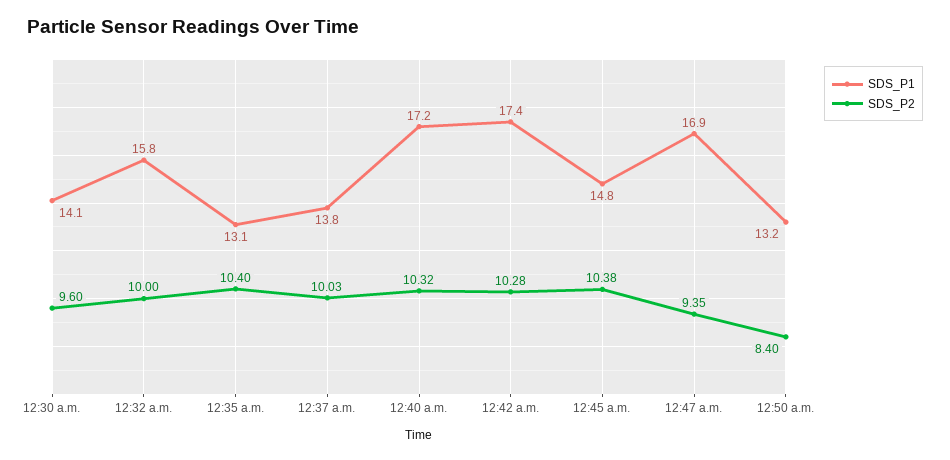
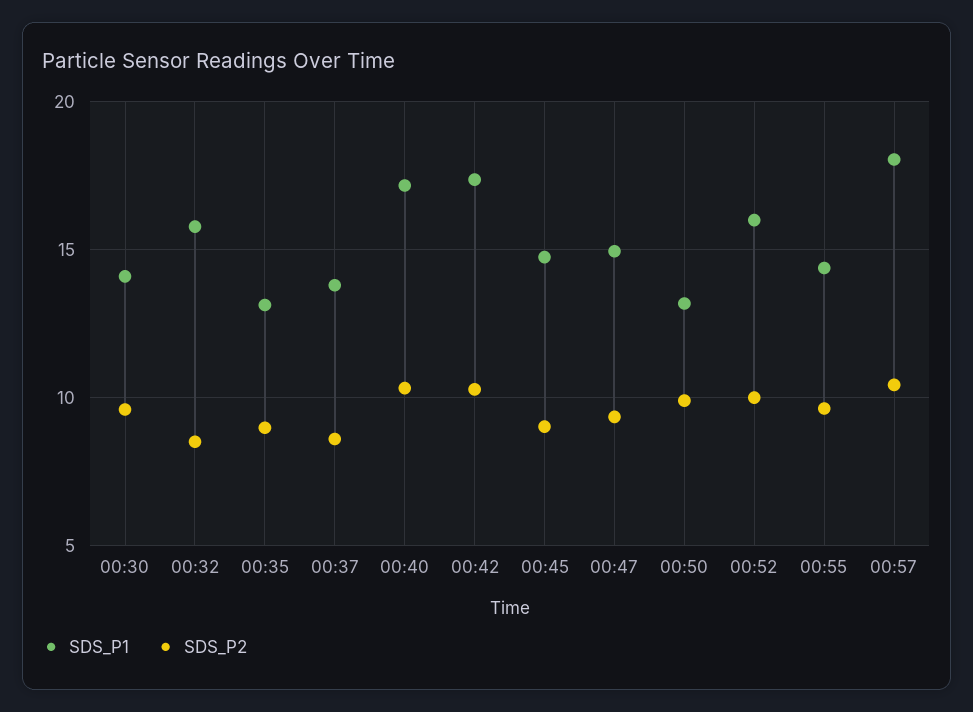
SDS_P2, 12:32 a.m.: 10 -> 8.5
SDS_P2, 12:35 a.m.: 10.4 -> 9
SDS_P2, 12:37 a.m.: 10.03 -> 8.5
SDS_P2, 12:45 a.m.: 10.38 -> 9
SDS_P1, 12:47 a.m.: 16.9 -> 15
SDS_P2, 12:50 a.m.: 8.4 -> 10
SDS_P1, 00:52: none -> 16
SDS_P2, 00:52: none -> 10
SDS_P1, 00:55: none -> 14.5
SDS_P2, 00:55: none -> 9.5
SDS_P1, 00:57: none -> 18
SDS_P2, 00:57: none -> 10.5

